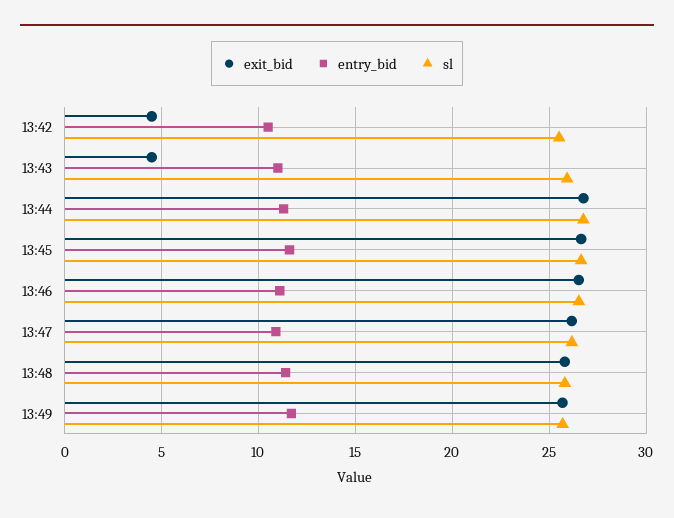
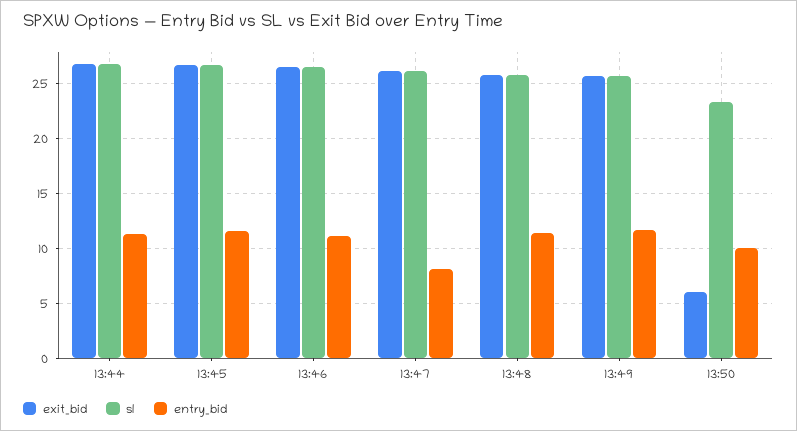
exit_bid, 13:42: 4.5 -> none
entry_bid, 13:42: 10.5 -> none
sl, 13:42: 25.5 -> none
exit_bid, 13:43: 4.5 -> none
entry_bid, 13:43: 11 -> none
sl, 13:43: 26 -> none
entry_bid, 13:47: 11 -> 8
exit_bid, 13:50: none -> 6
sl, 13:50: none -> 23
entry_bid, 13:50: none -> 10

